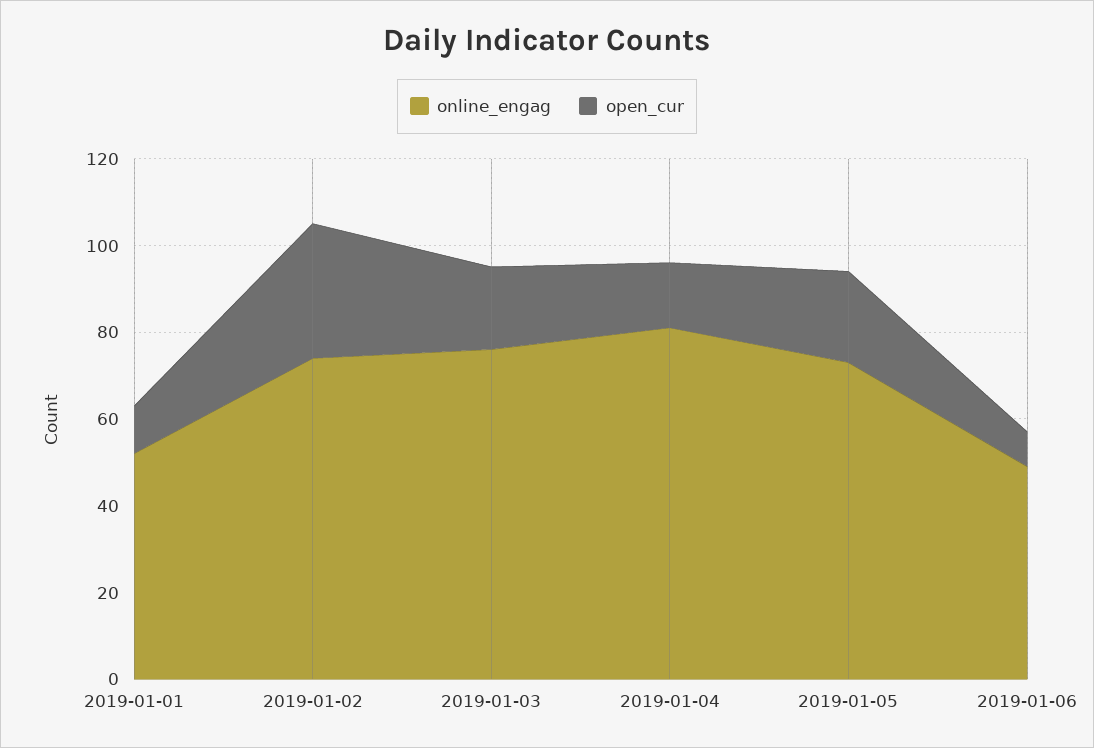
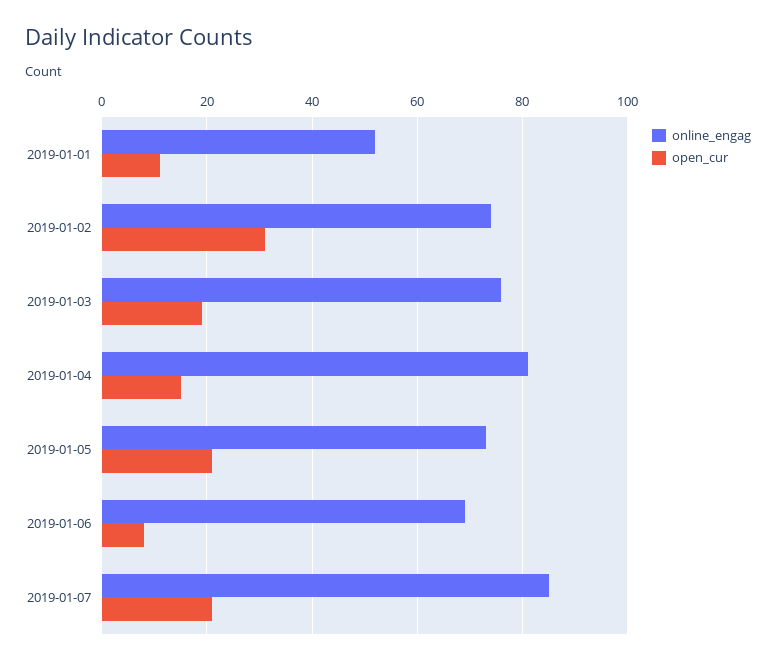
online_engag, 2019-01-06: 50 -> 70
online_engag, 2019-01-07: none -> 85
open_cur, 2019-01-07: none -> 20

